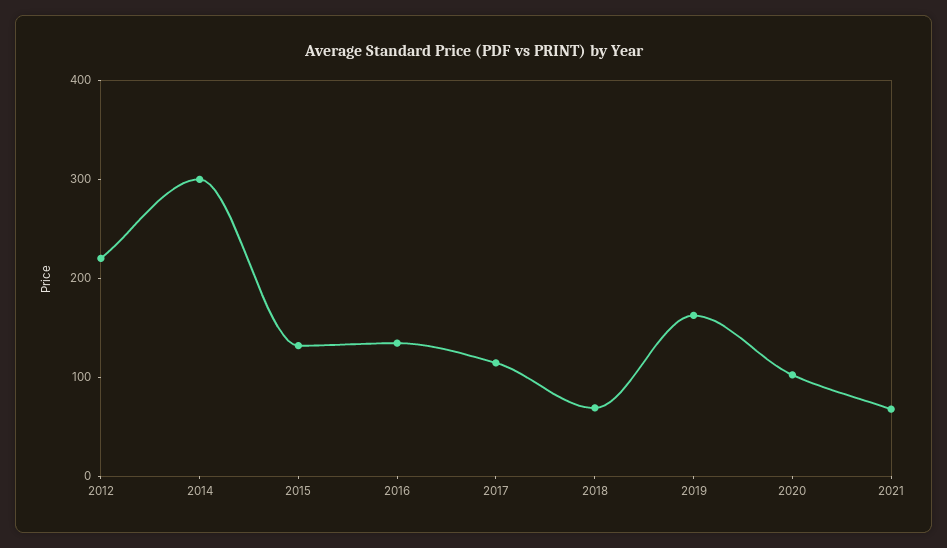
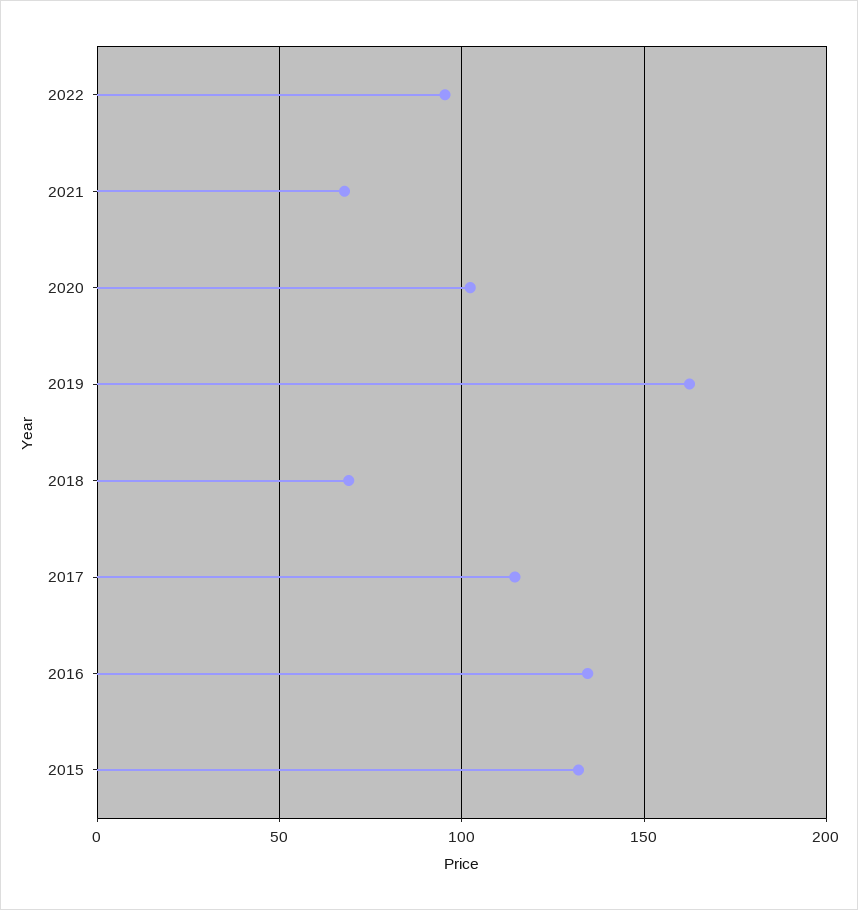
2012: 220 -> none
2014: 300 -> none
2022: none -> 95

